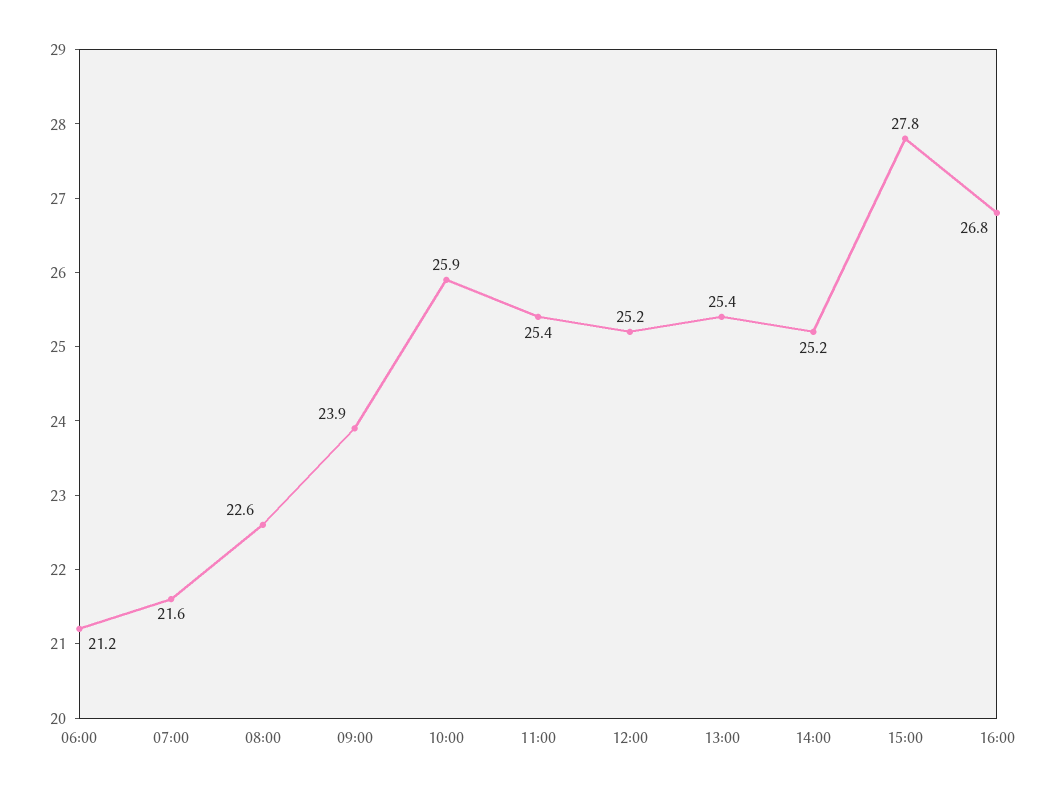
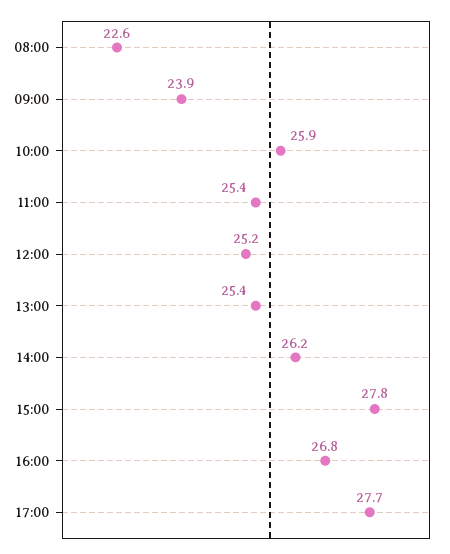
06:00: 21.2 -> none
07:00: 21.6 -> none
14:00: 25.2 -> 26.2
17:00: none -> 27.7

